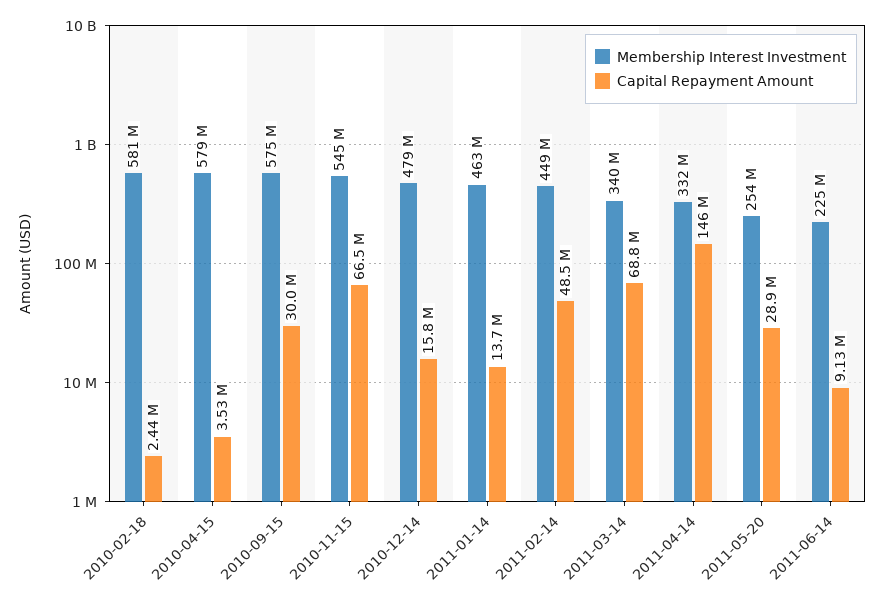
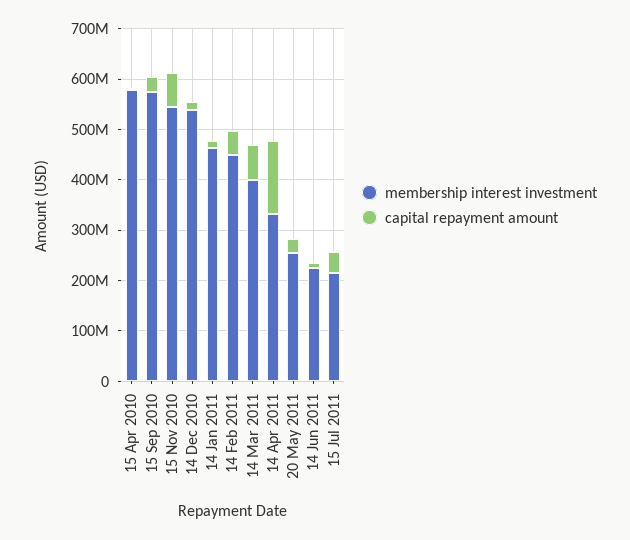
Membership Interest Investment, 2010-02-18: 581000000 -> none
Capital Repayment Amount, 2010-02-18: 2440000 -> none
Membership Interest Investment, 2010-12-14: 479000000 -> 540000000
Membership Interest Investment, 2011-03-14: 340000000 -> 400000000
Membership Interest Investment, 15 Jul 2011: none -> 220000000
Capital Repayment Amount, 15 Jul 2011: none -> 40000000

